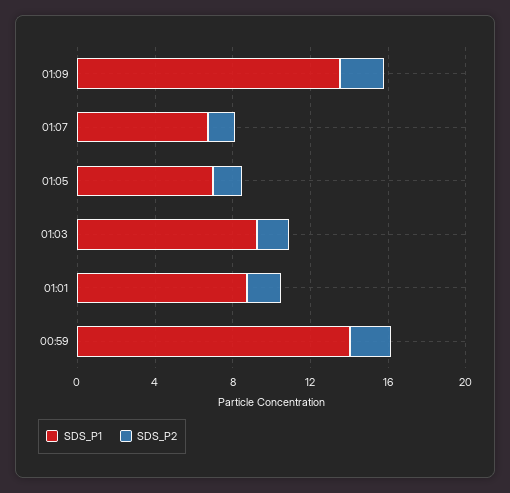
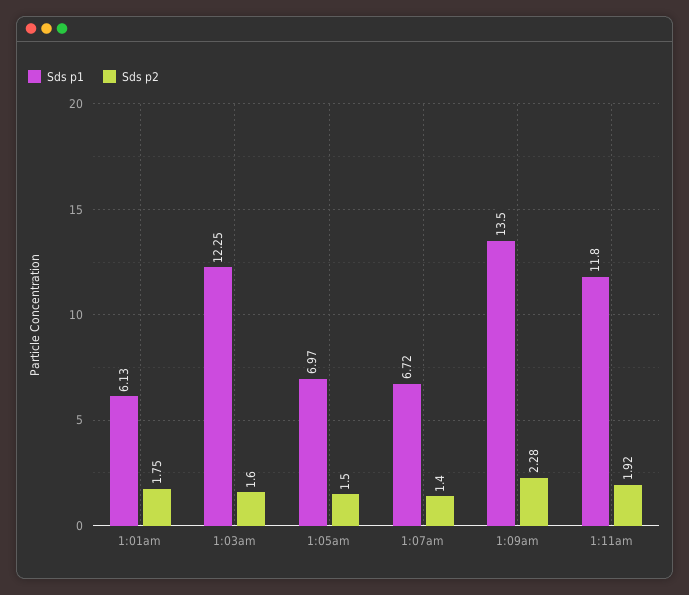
SDS_P1, 01:03: 9 -> 12.25
SDS_P1, 01:01: 9 -> 6.13
SDS_P1, 00:59: 14 -> none
SDS_P2, 00:59: 2 -> none
SDS_P1, 1:11am: none -> 11.8
SDS_P2, 1:11am: none -> 1.92

